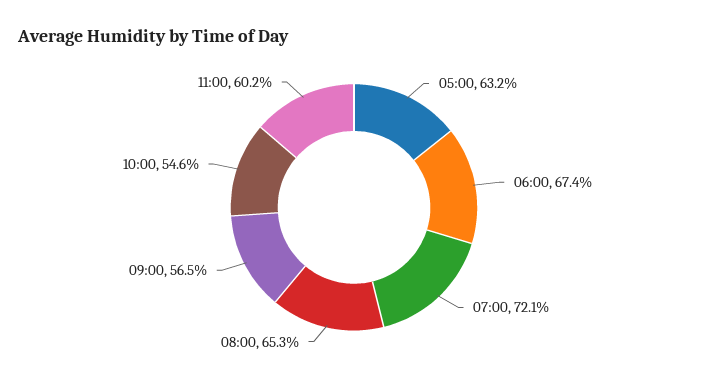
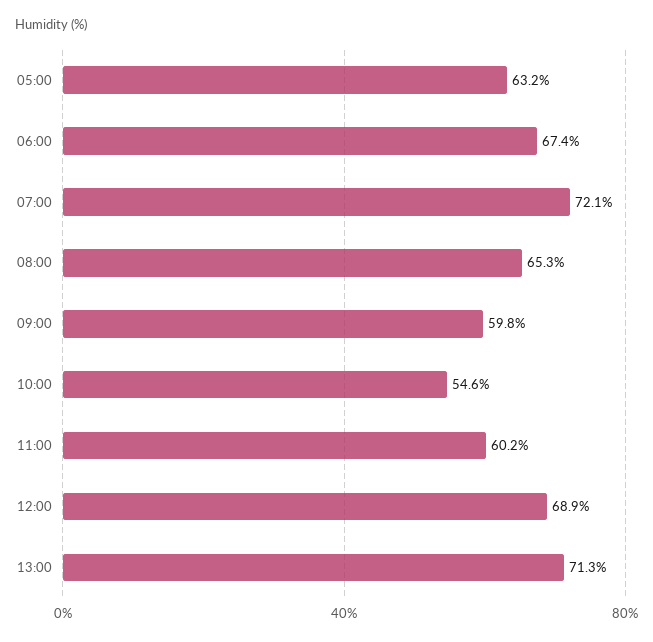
09:00: 56.5 -> 59.8
12:00: none -> 68.9
13:00: none -> 71.3

